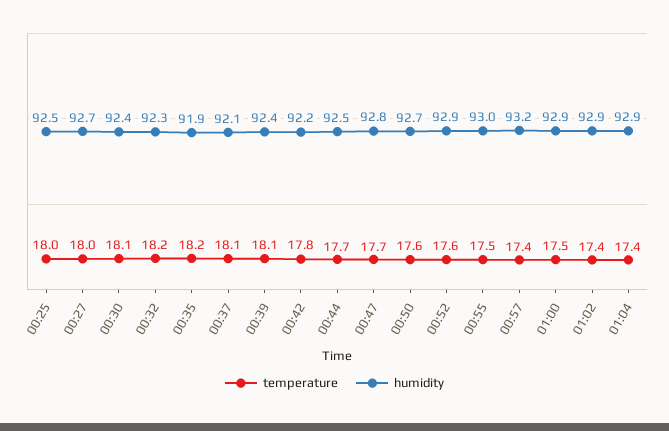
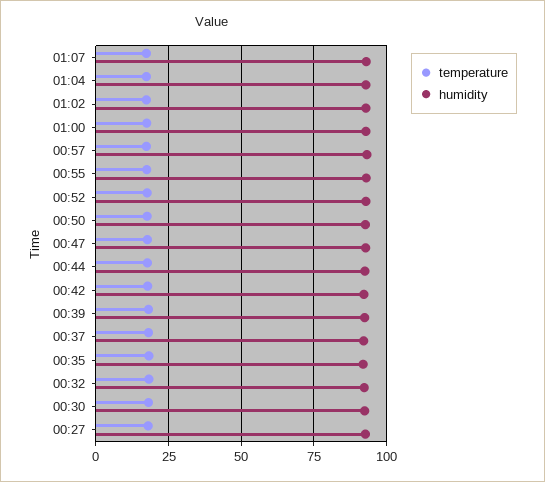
temperature, 00:25: 18 -> none
humidity, 00:25: 92.5 -> none
temperature, 01:07: none -> 17.5
humidity, 01:07: none -> 92.5

